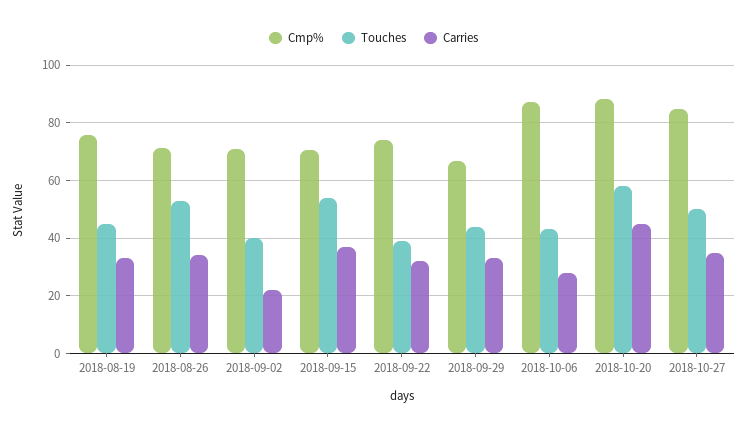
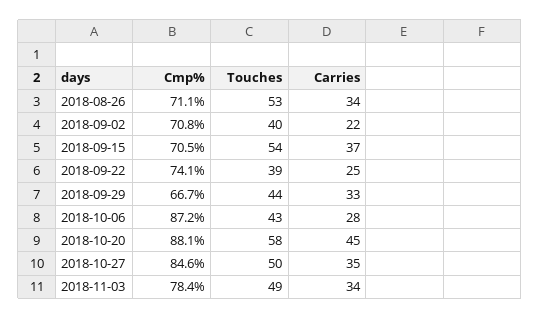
Cmp%, 2018-08-19: 75 -> none
Touches, 2018-08-19: 45 -> none
Carries, 2018-08-19: 32.5 -> none
Carries, 2018-09-22: 32.5 -> 25
Cmp%, 2018-11-03: none -> 78.4
Touches, 2018-11-03: none -> 49
Carries, 2018-11-03: none -> 34

